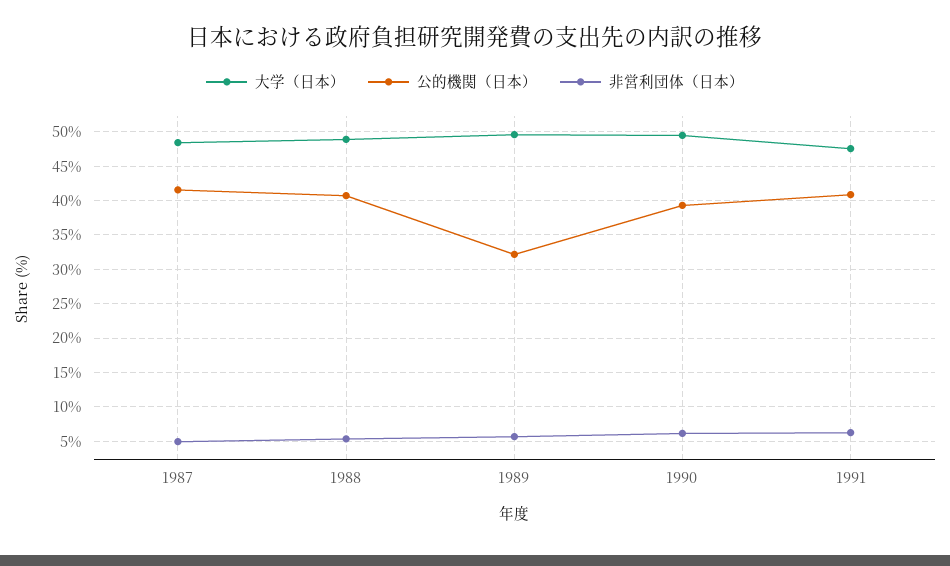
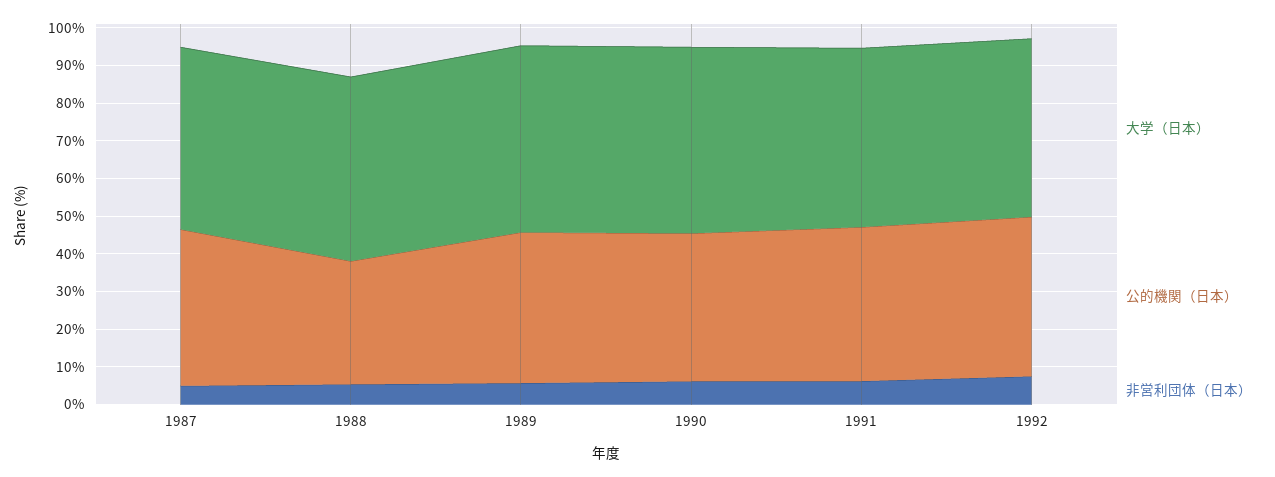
公的機関（日本）, 1988: 41 -> 32.5
公的機関（日本）, 1989: 32 -> 40
大学（日本）, 1992: none -> 47.5
公的機関（日本）, 1992: none -> 42.5
非営利団体（日本）, 1992: none -> 7.5

